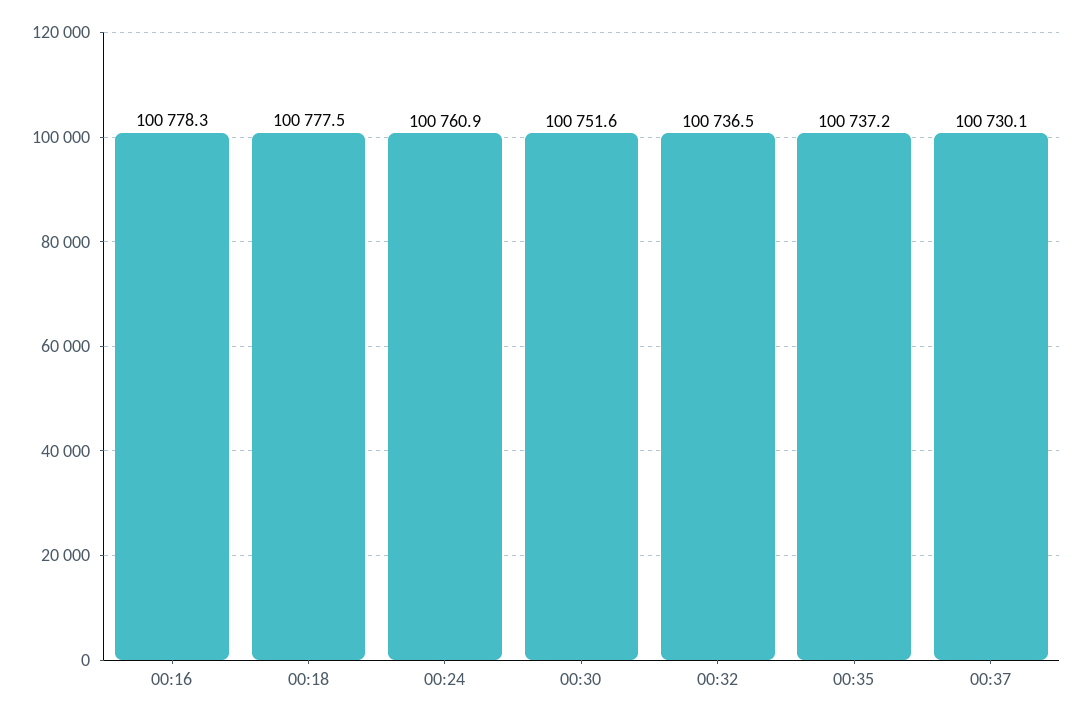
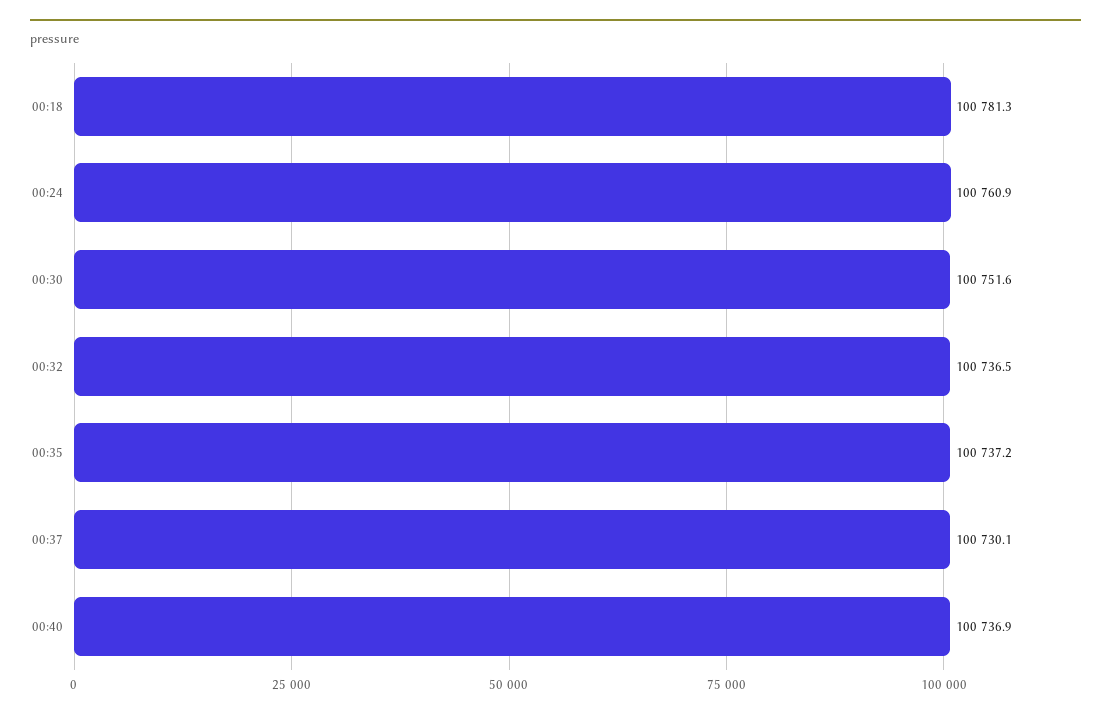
00:16: 100778.3 -> none
00:18: 100777.5 -> 100781.3
00:40: none -> 100736.9

